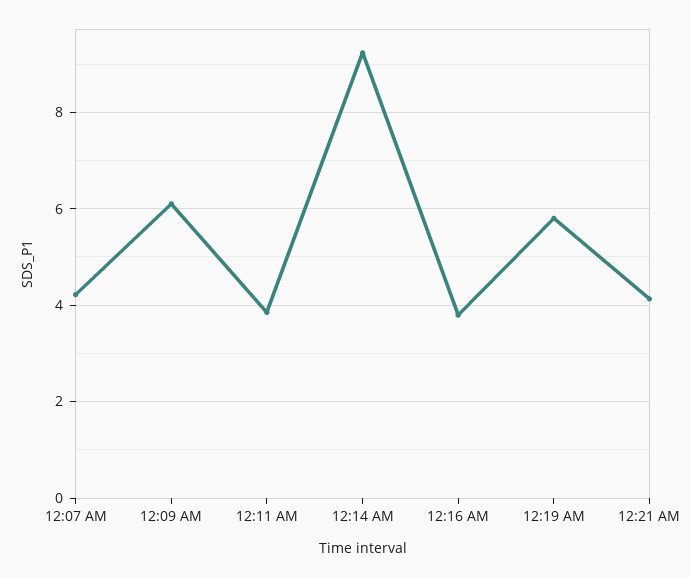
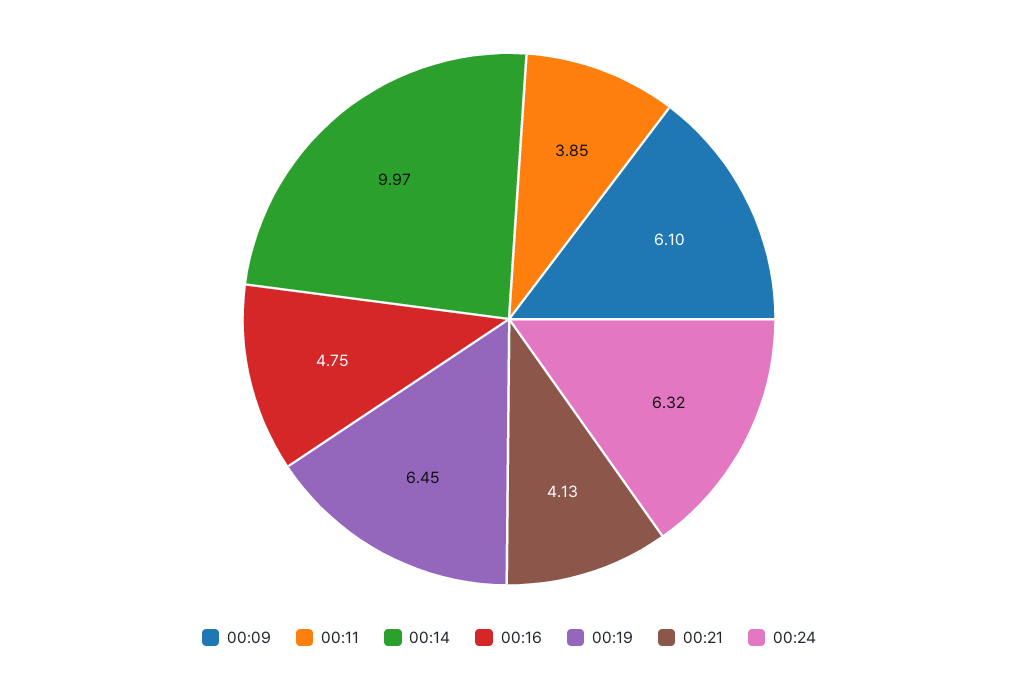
12:07 AM: 4.2 -> none
12:14 AM: 9.2 -> 9.97
12:16 AM: 3.8 -> 4.75
12:19 AM: 5.8 -> 6.45
00:24: none -> 6.32

